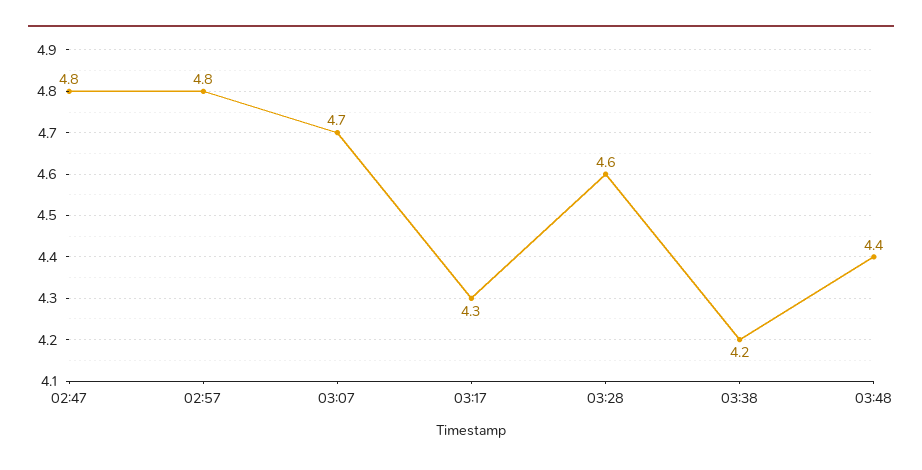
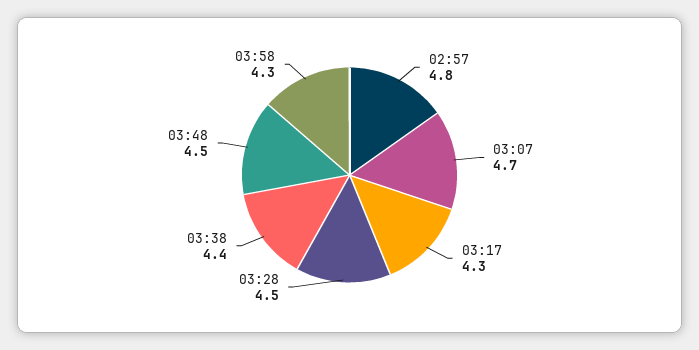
02:47: 4.8 -> none
03:28: 4.6 -> 4.5
03:38: 4.2 -> 4.4
03:48: 4.4 -> 4.5
03:58: none -> 4.3

